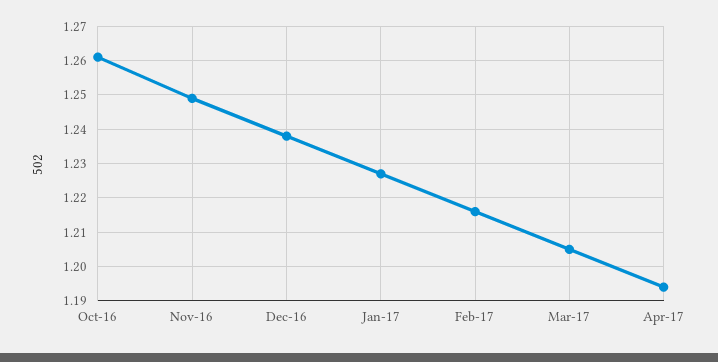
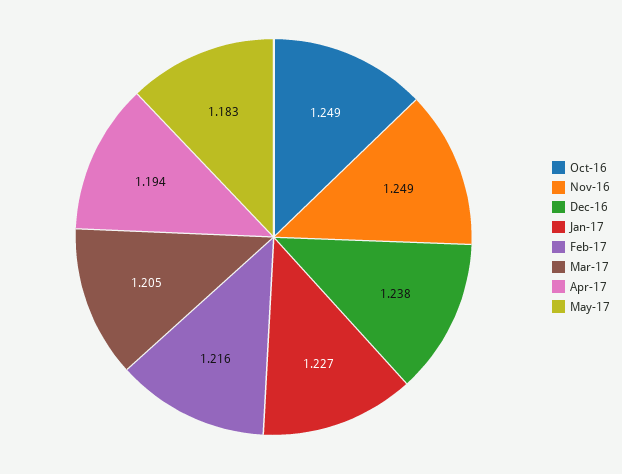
Oct-16: 1.26 -> 1.249
May-17: none -> 1.183

